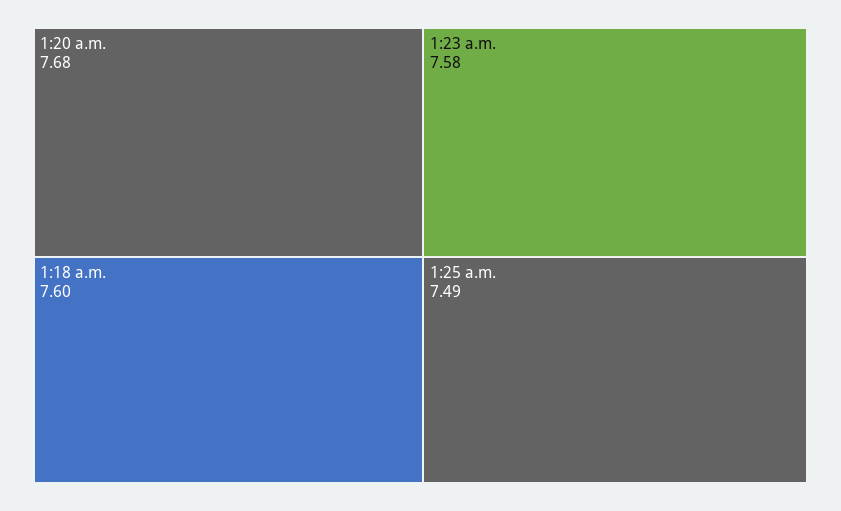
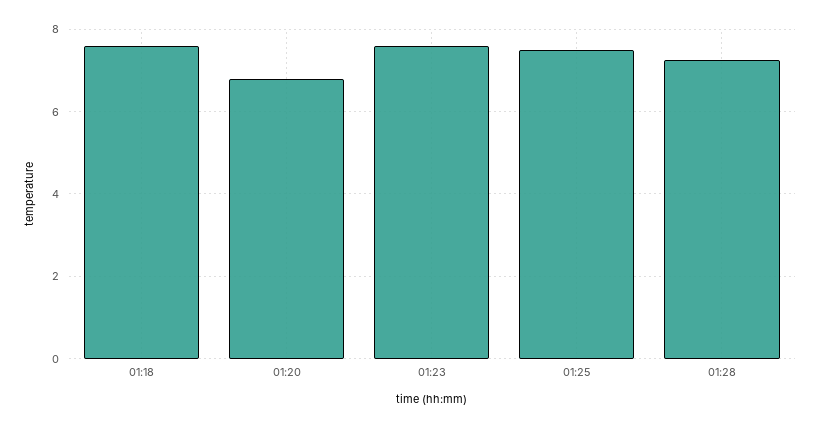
1:20 a.m.: 7.68 -> 6.8
01:28: none -> 7.2

